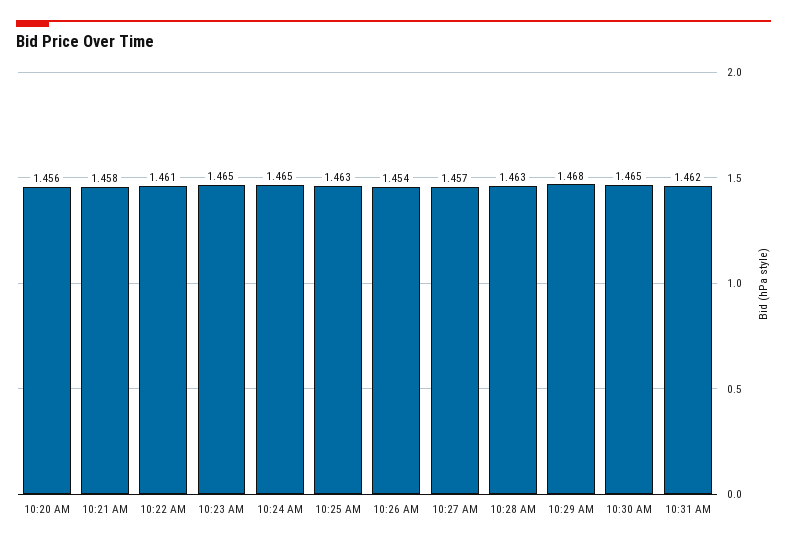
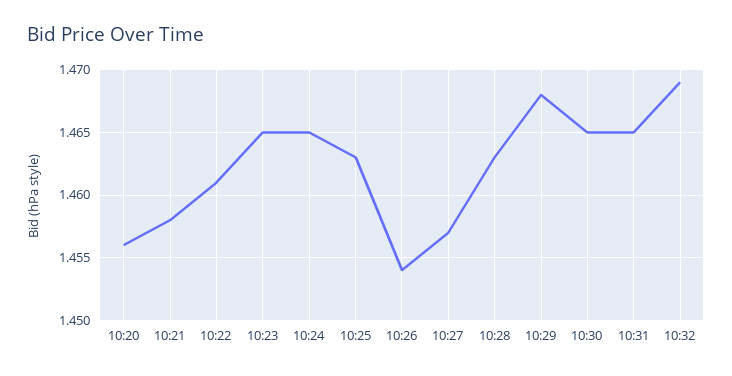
10:31 AM: 1.462 -> 1.465
10:32: none -> 1.469

